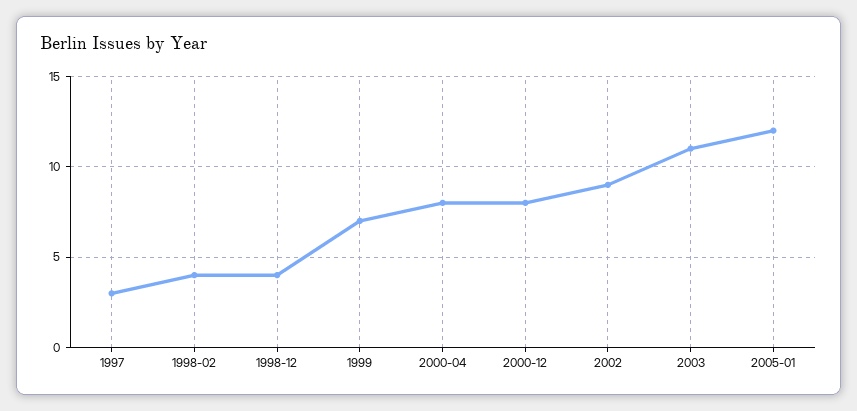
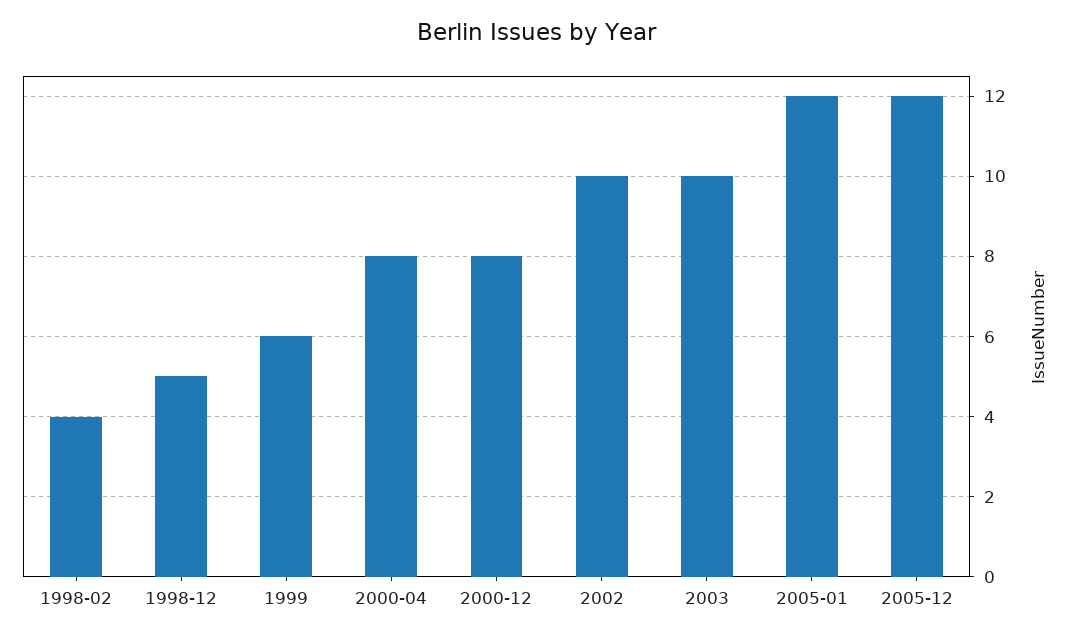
1997: 3 -> none
1998-12: 4 -> 5
1999: 7 -> 6
2002: 9 -> 10
2003: 11 -> 10
2005-12: none -> 12

